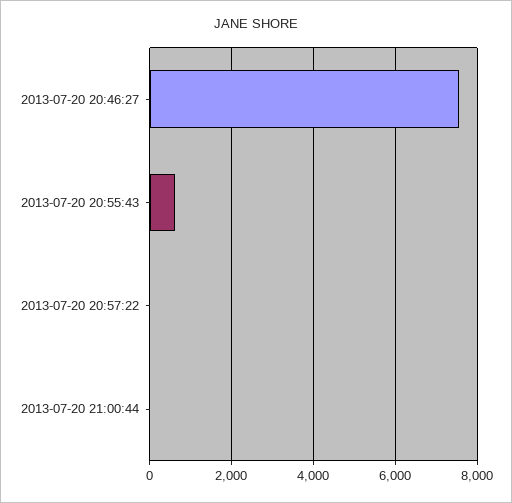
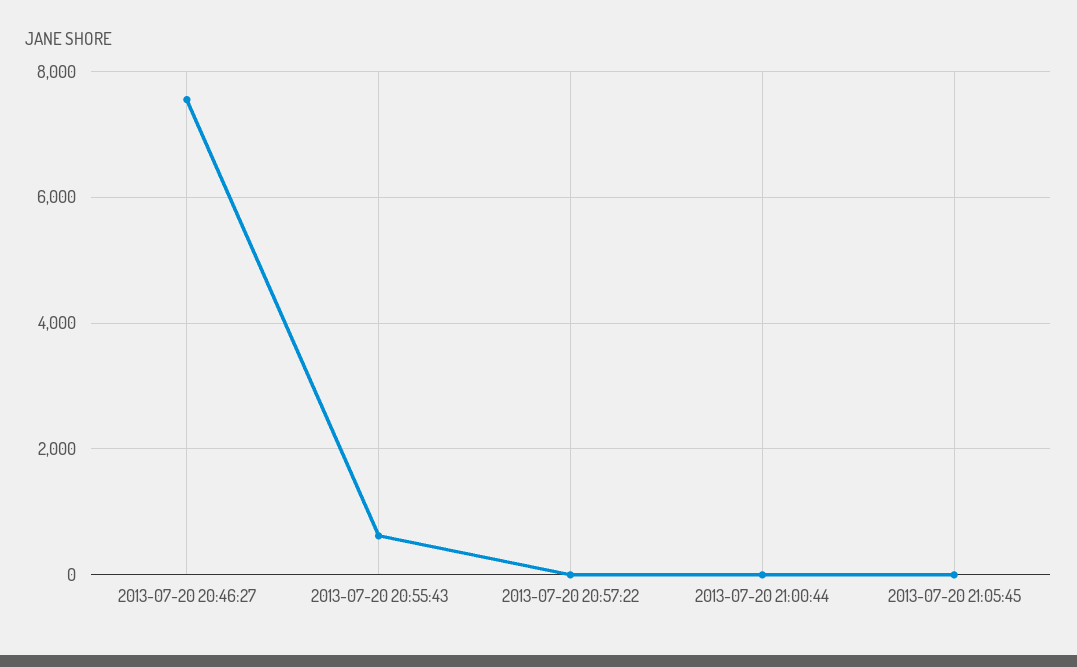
2013-07-20 21:05:45: none -> 0

